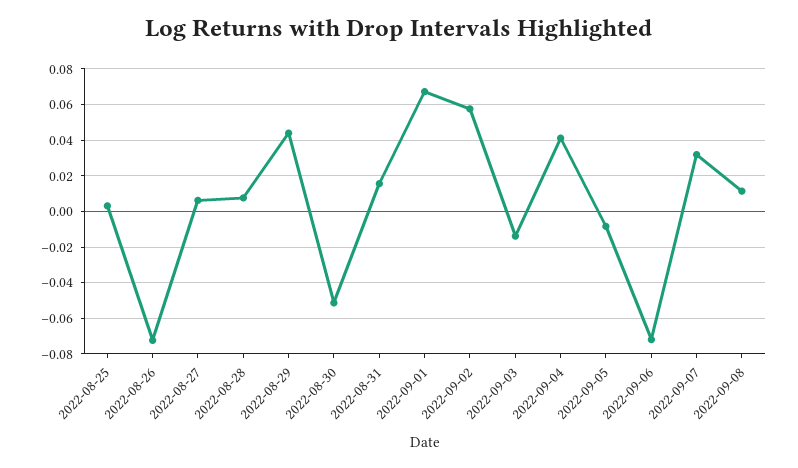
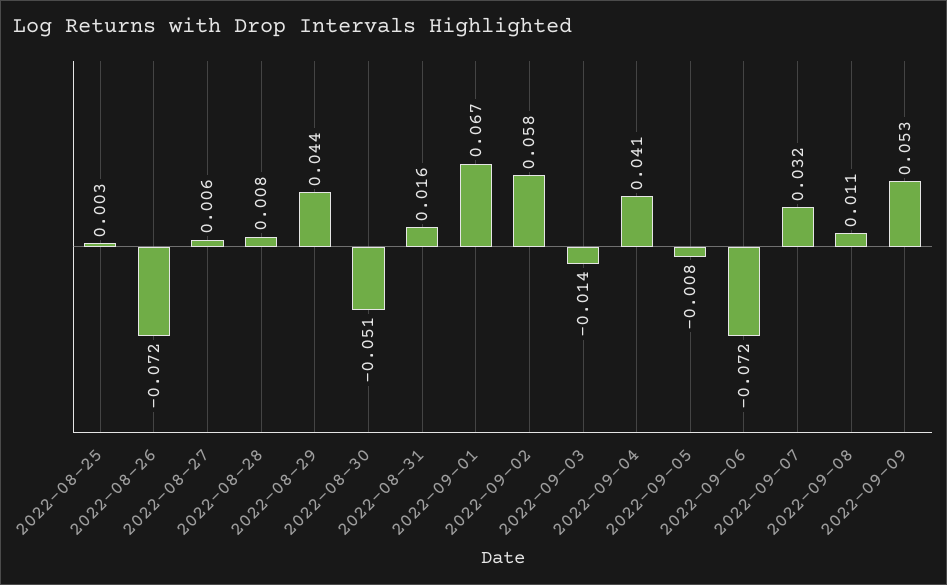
2022-09-09: none -> 0.053

